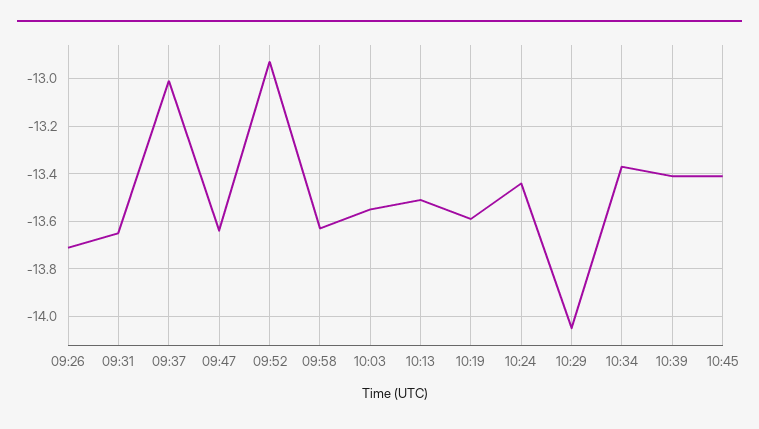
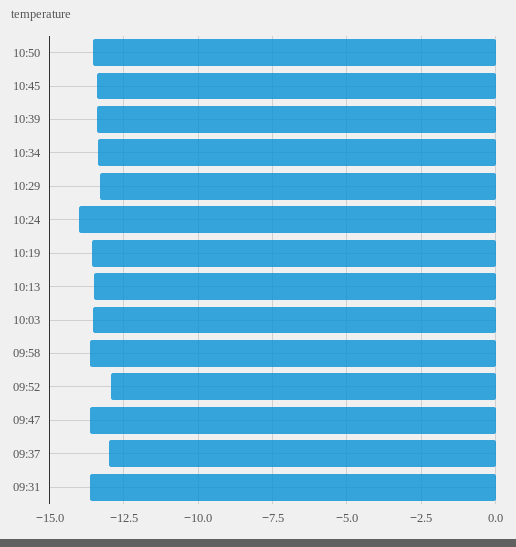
09:26: -13.7 -> none
10:24: -13.45 -> -14
10:29: -14.05 -> -13.25
10:50: none -> -13.5

